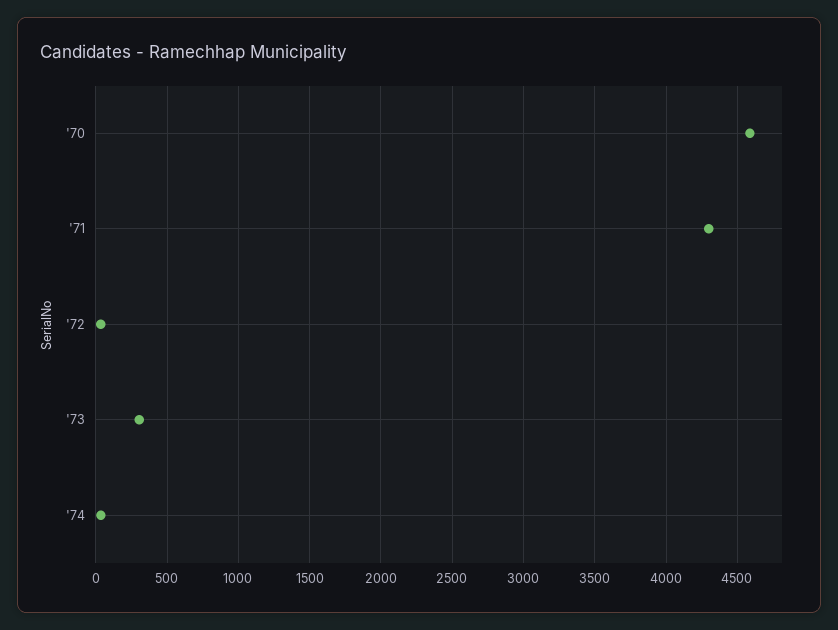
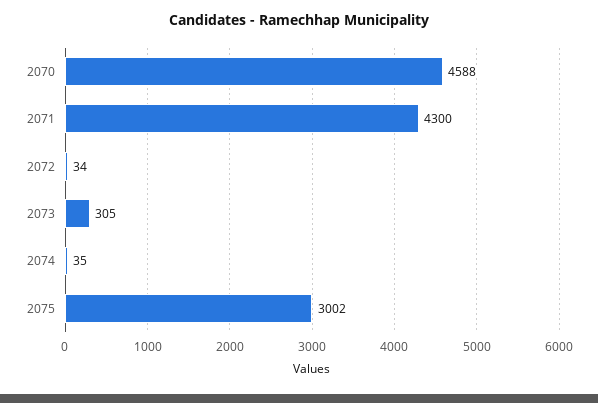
2075: none -> 3002

